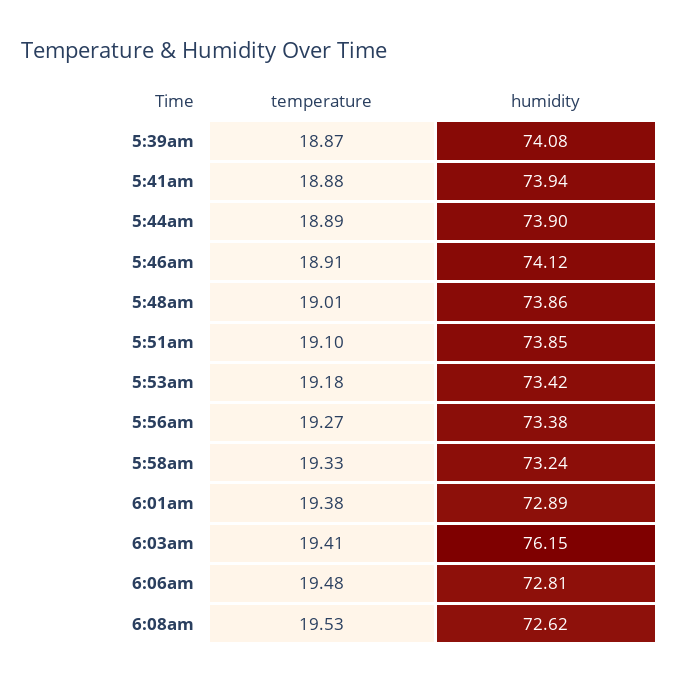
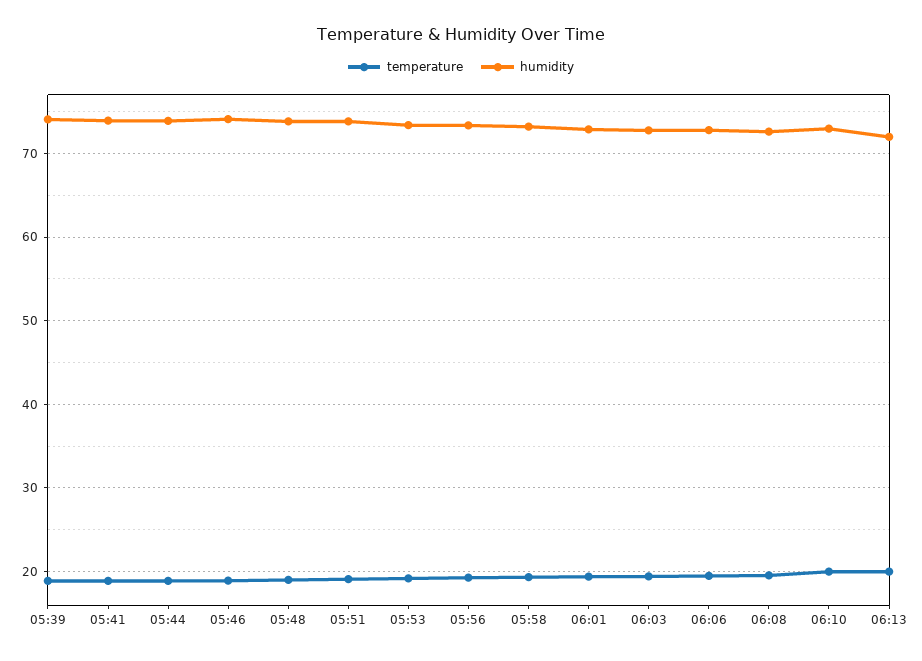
humidity, 6:03am: 76.15 -> 73
temperature, 06:10: none -> 20
humidity, 06:10: none -> 73
temperature, 06:13: none -> 20
humidity, 06:13: none -> 72

